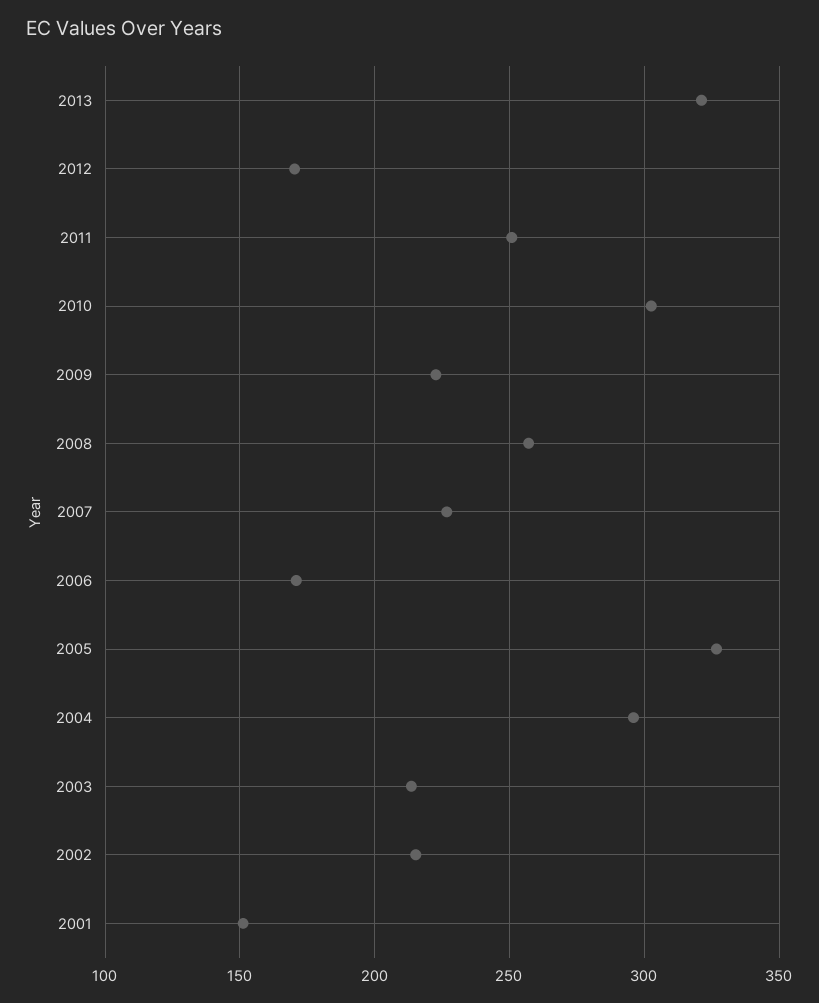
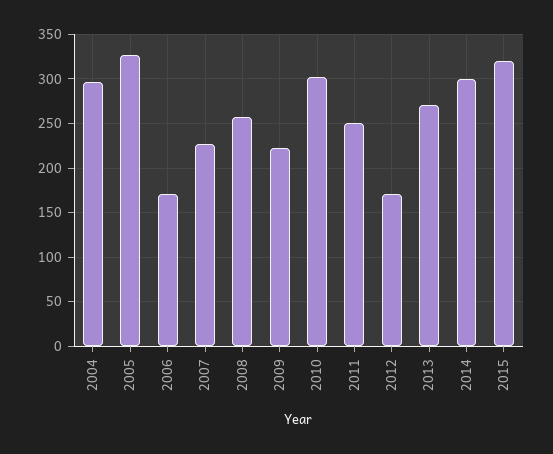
2013: 320 -> 270
2003: 215 -> none
2002: 215 -> none
2001: 150 -> none
2014: none -> 300
2015: none -> 320

